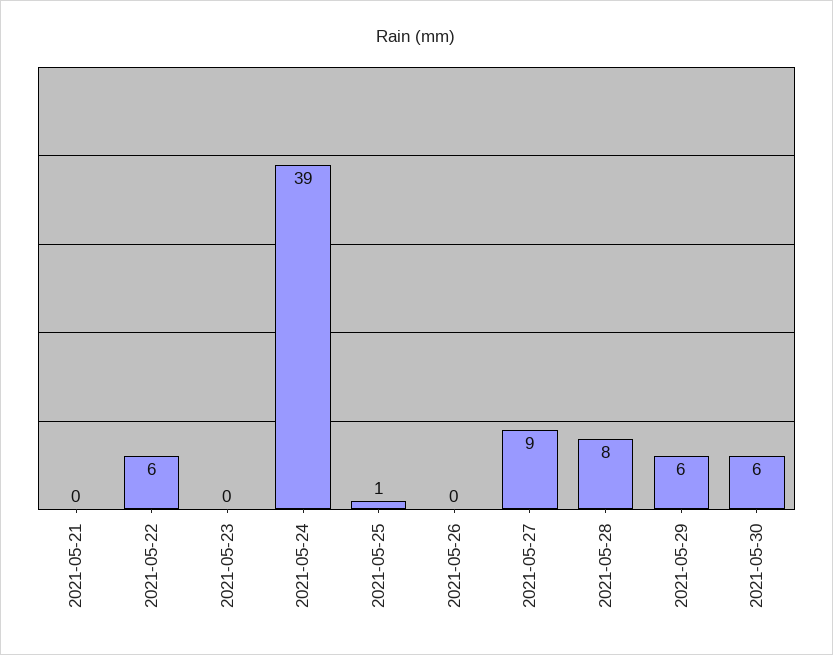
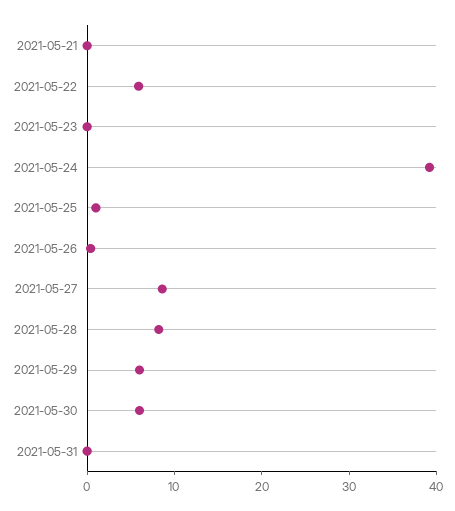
2021-05-31: none -> 0

